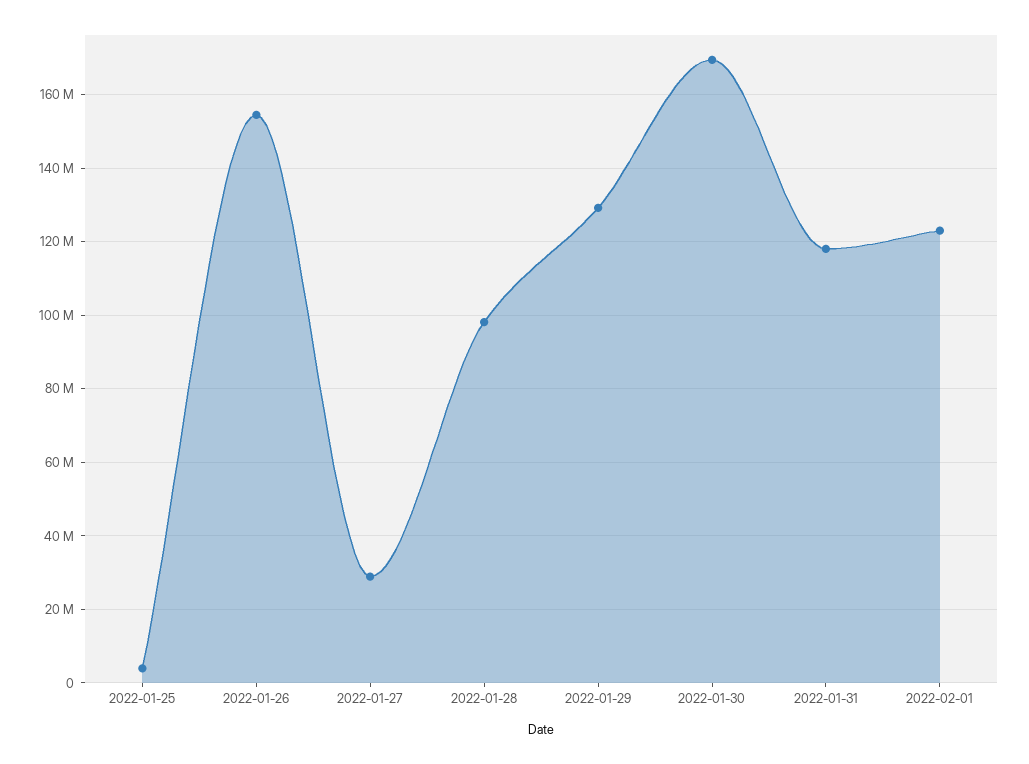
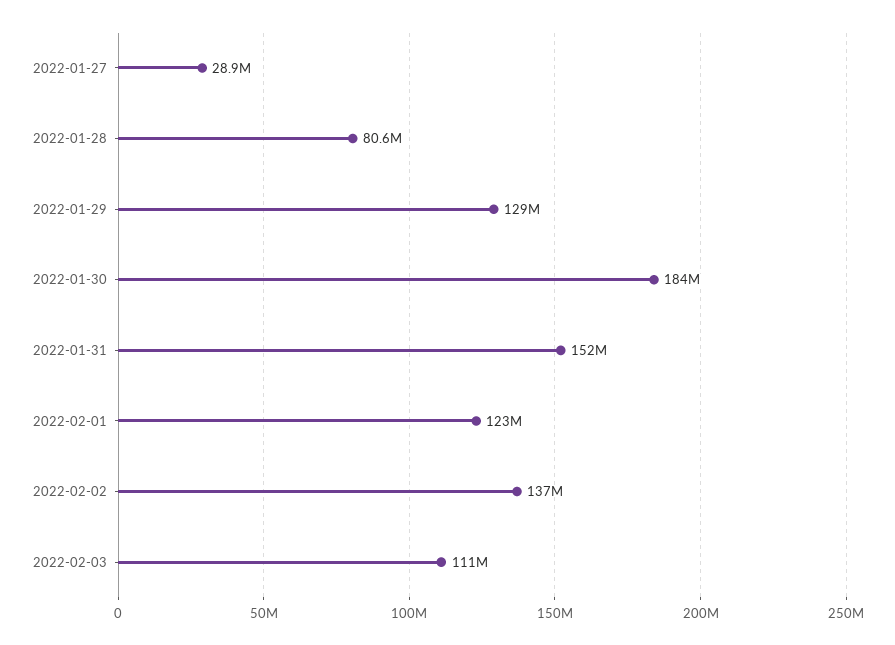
2022-01-25: 4000000 -> none
2022-01-26: 154000000 -> none
2022-01-28: 98000000 -> 80600000
2022-01-30: 170000000 -> 184000000
2022-01-31: 118000000 -> 152000000
2022-02-02: none -> 137000000
2022-02-03: none -> 111000000

